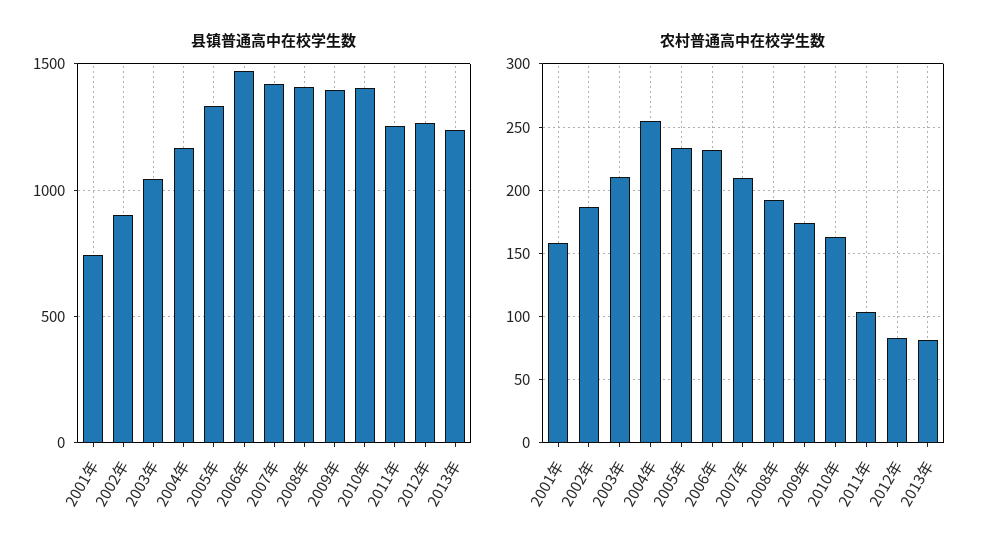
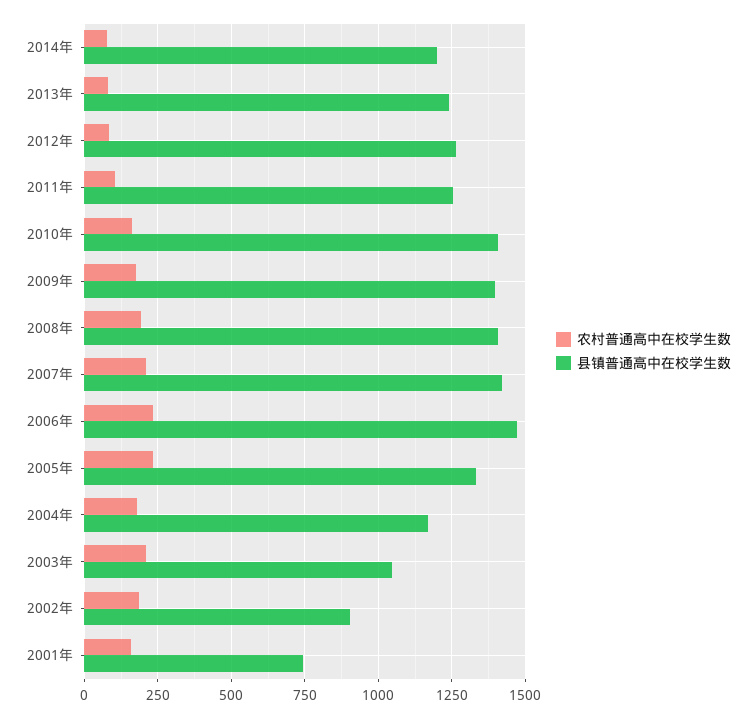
农村普通高中在校学生数, 2004年: 255 -> 175
农村普通高中在校学生数, 2014年: none -> 75
县镇普通高中在校学生数, 2014年: none -> 1200

